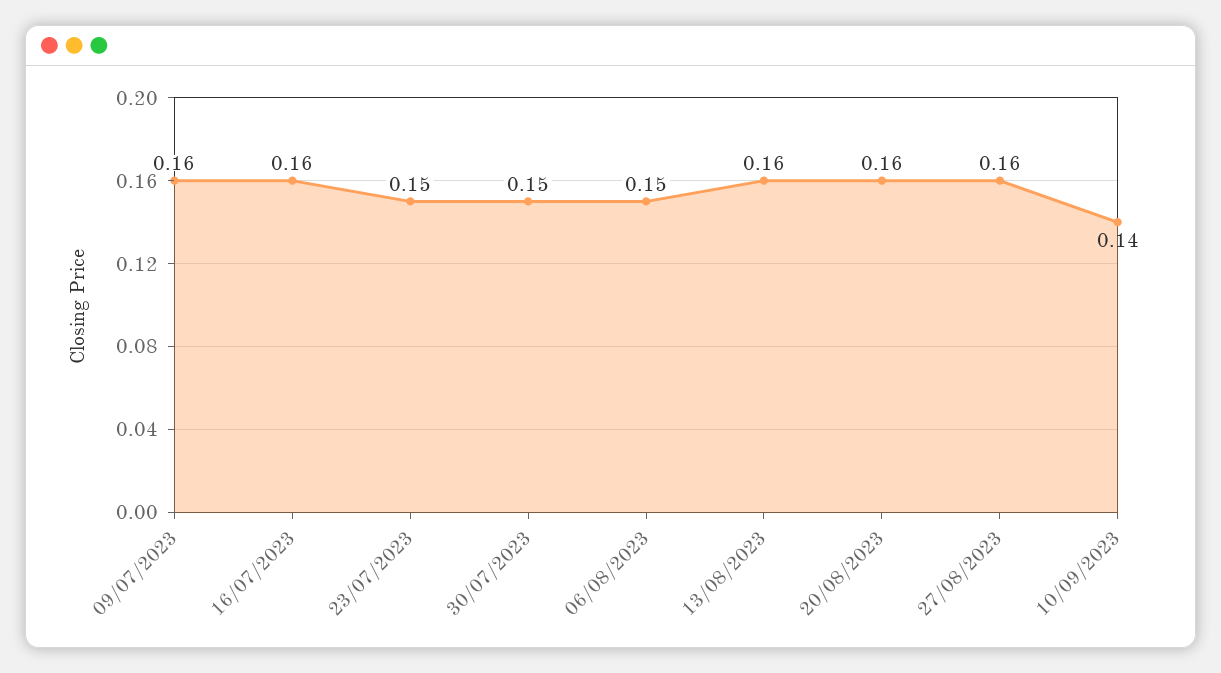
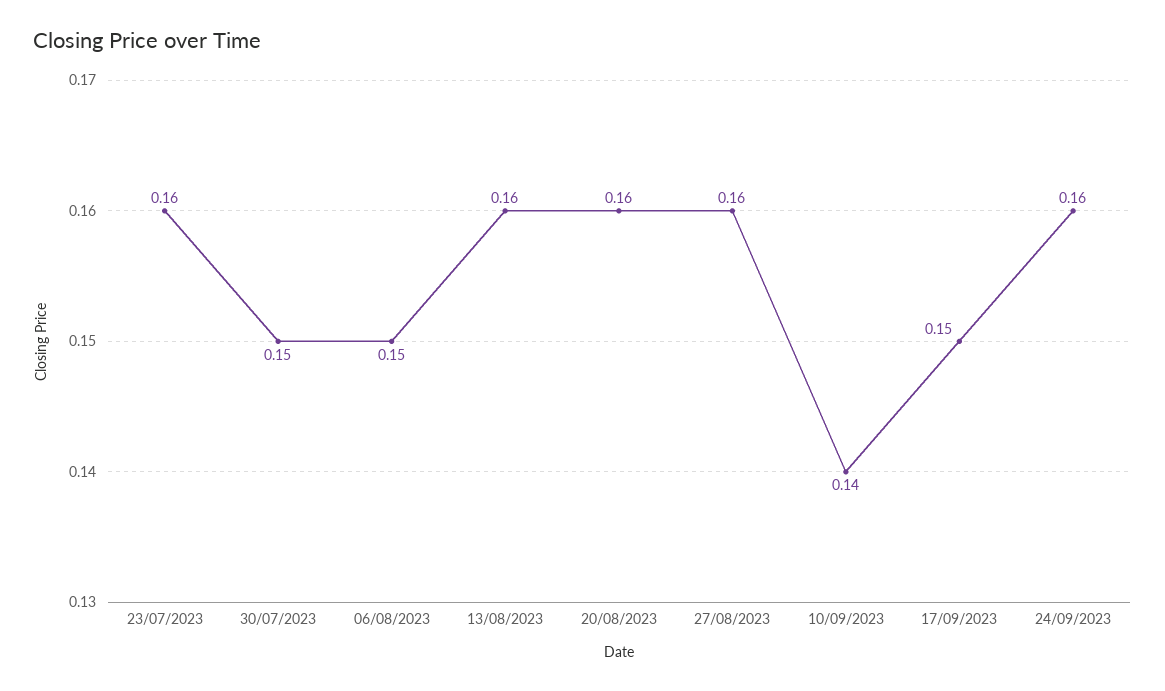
09/07/2023: 0.16 -> none
16/07/2023: 0.16 -> none
23/07/2023: 0.15 -> 0.16
17/09/2023: none -> 0.15
24/09/2023: none -> 0.16

